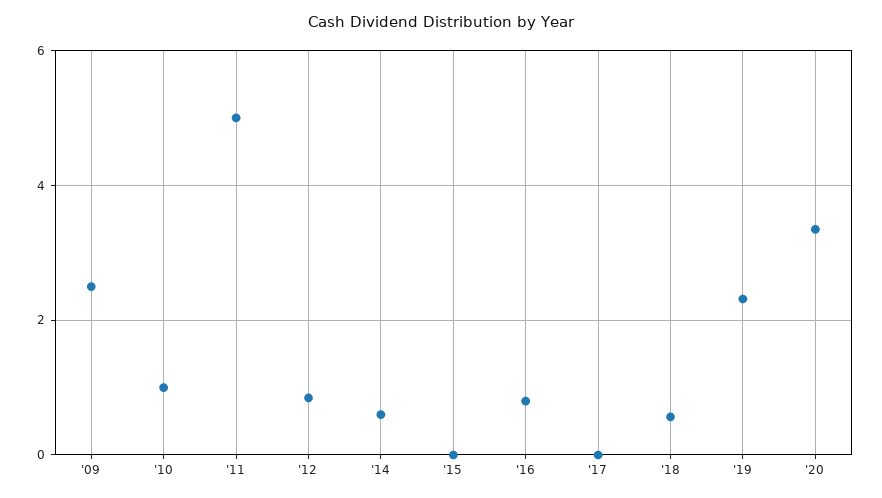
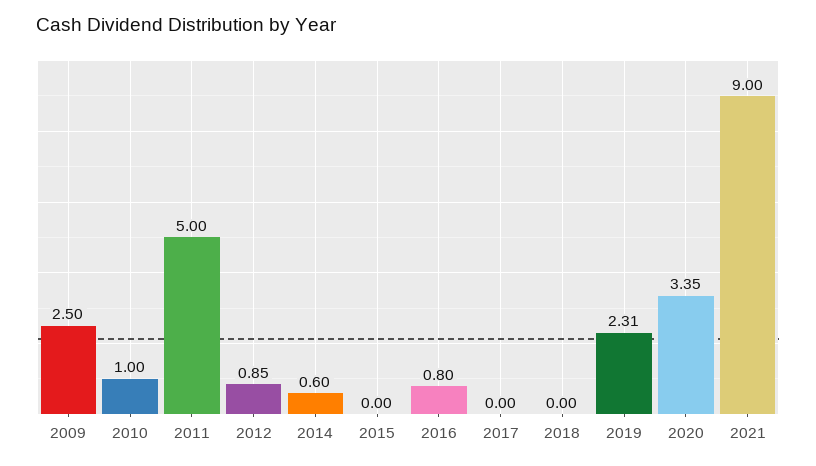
'18: 0.6 -> 0
2021: none -> 9

